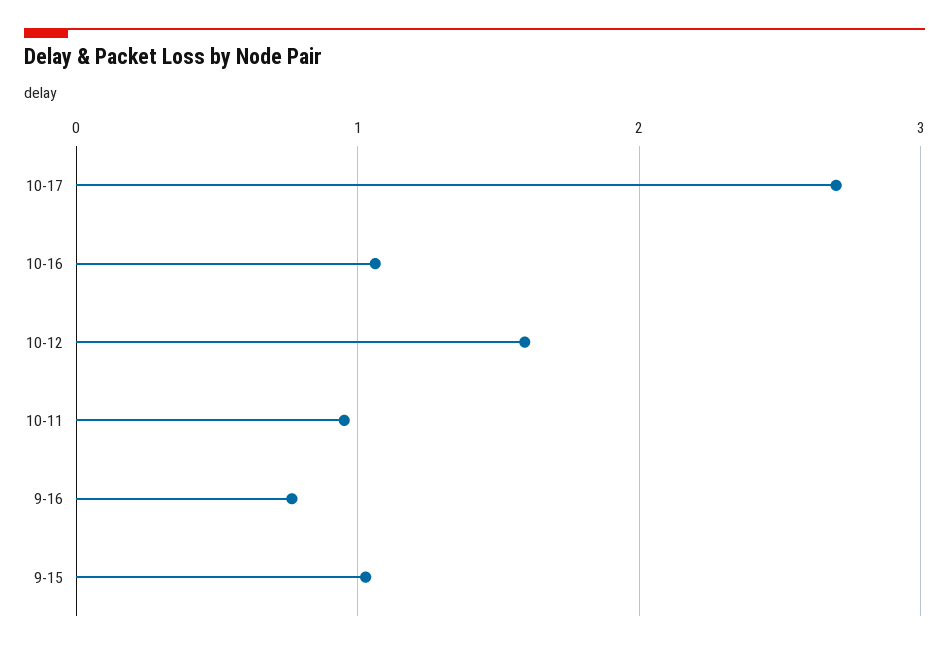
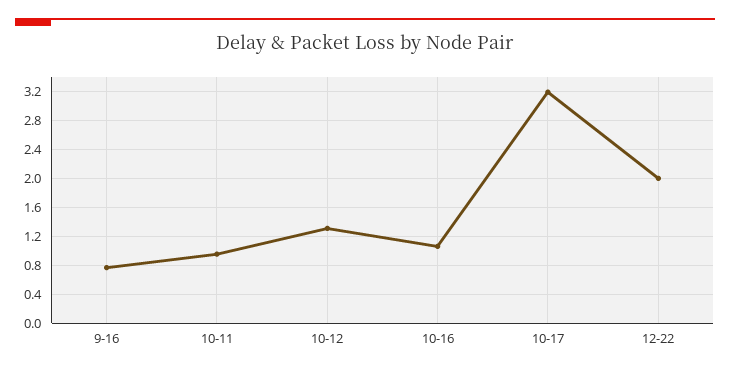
10-17: 2.7 -> 3.2
10-12: 1.6 -> 1.3
9-15: 1 -> none
12-22: none -> 2

